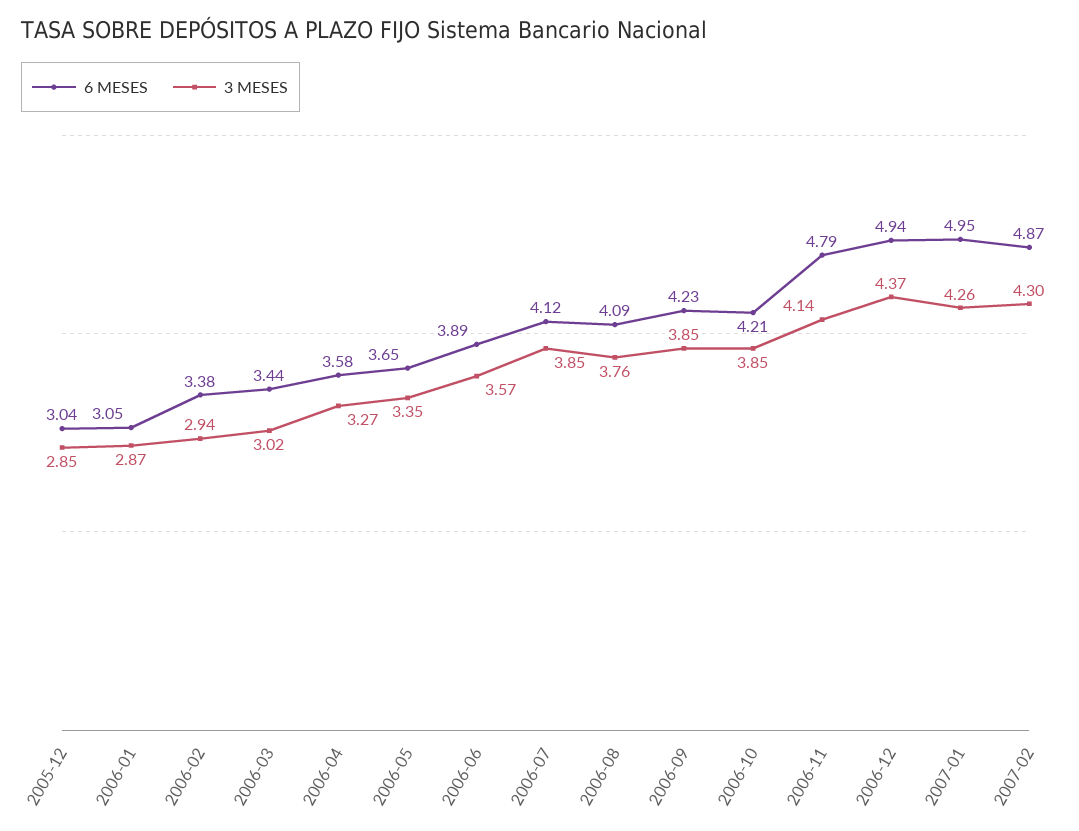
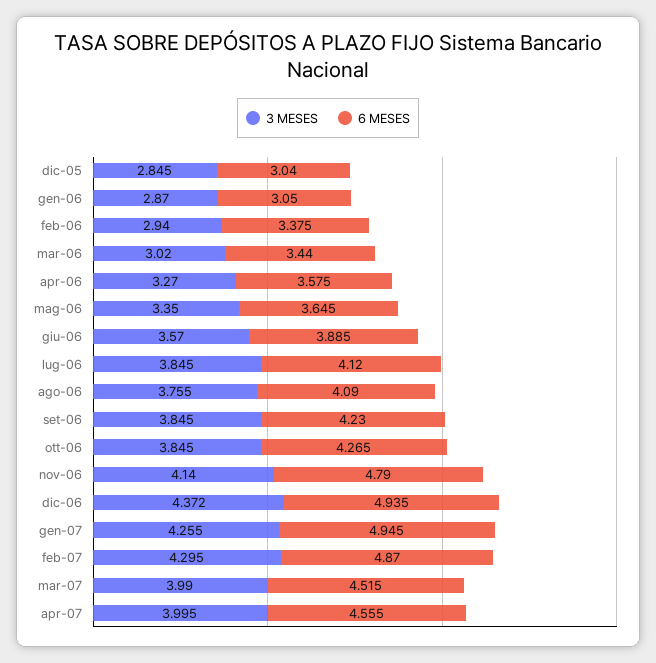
6 MESES, 2006-10: 4.21 -> 4.265
3 MESES, mar-07: none -> 3.99
6 MESES, mar-07: none -> 4.515
3 MESES, apr-07: none -> 3.995
6 MESES, apr-07: none -> 4.555

